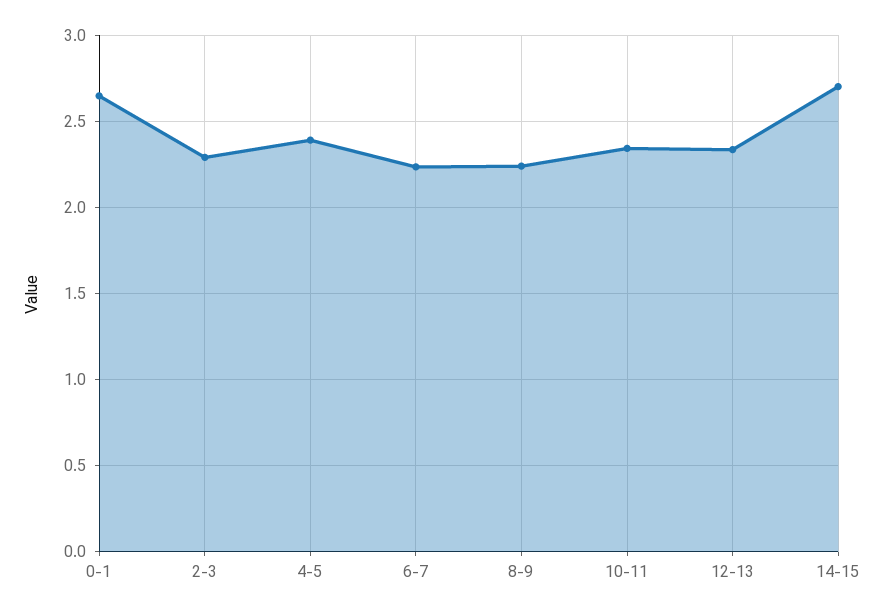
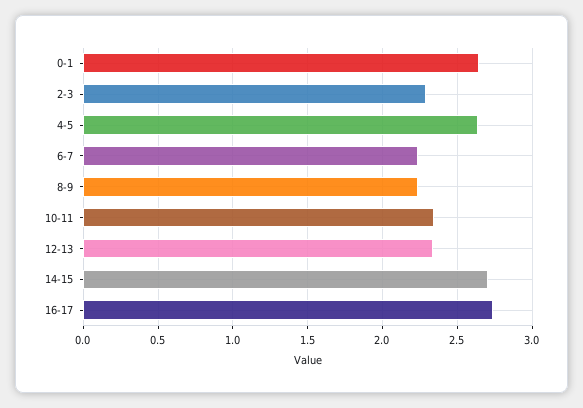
4-5: 2.4 -> 2.65
16-17: none -> 2.75

